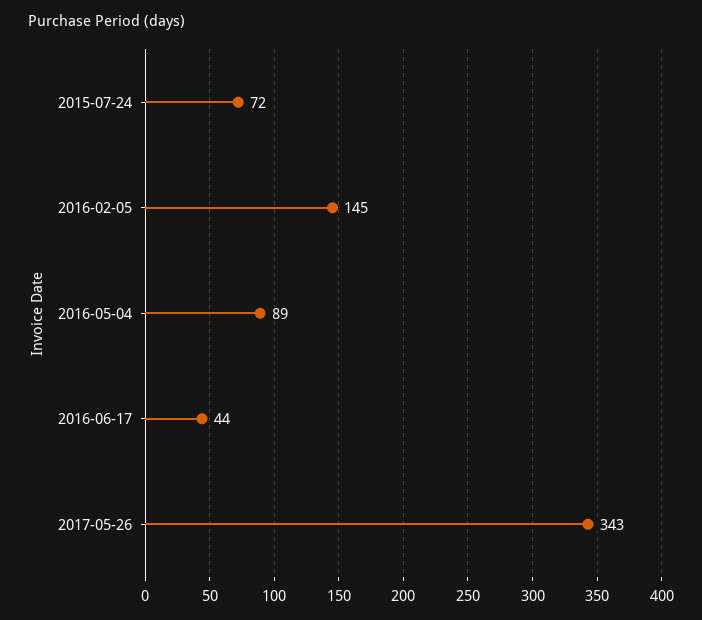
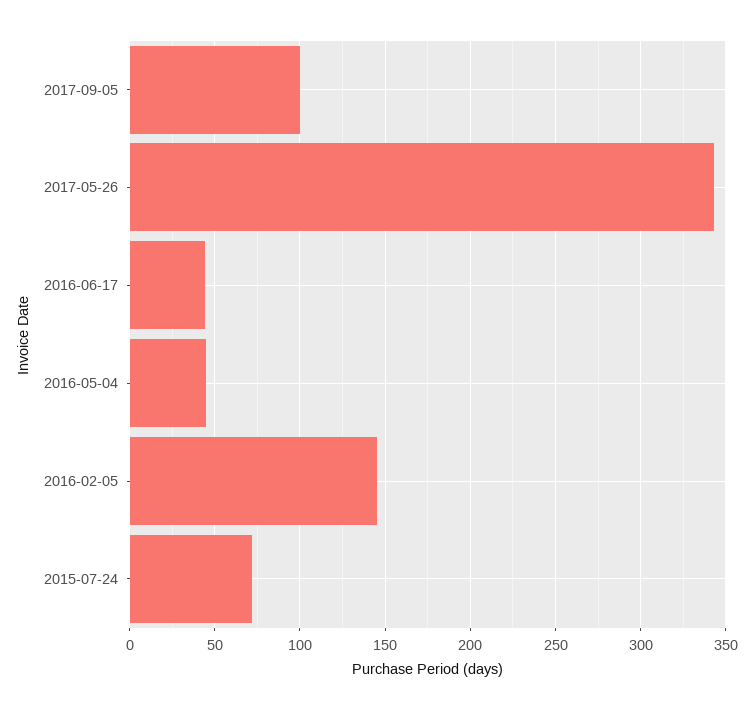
2016-05-04: 89 -> 45
2017-09-05: none -> 100

